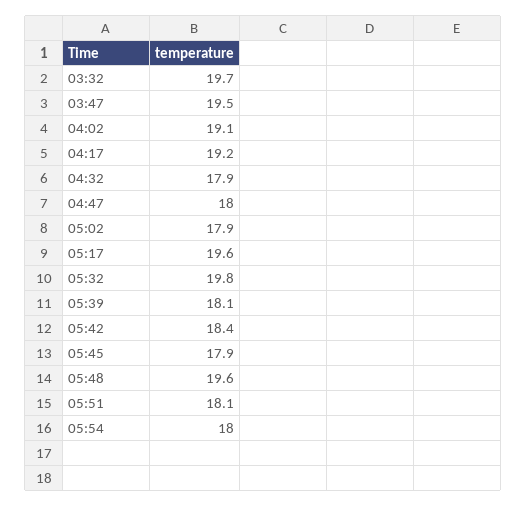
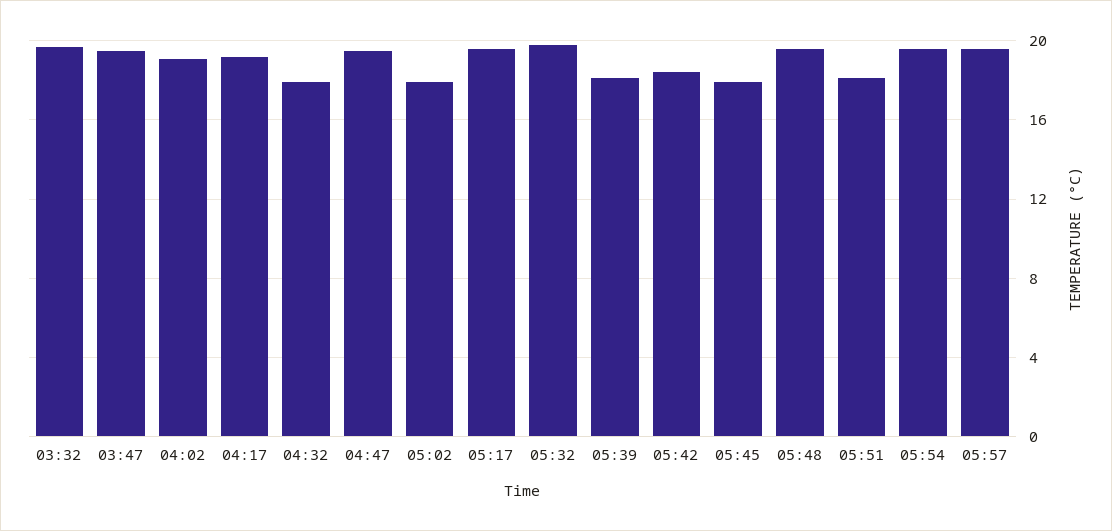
04:47: 18 -> 19.5
05:54: 18 -> 19.5
05:57: none -> 19.5

